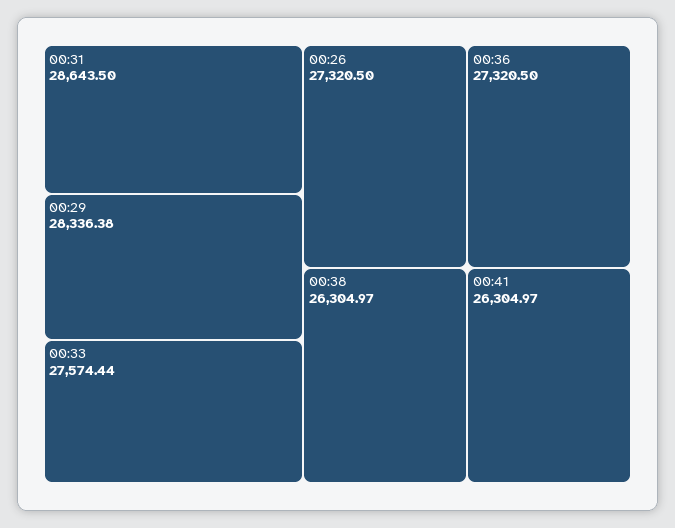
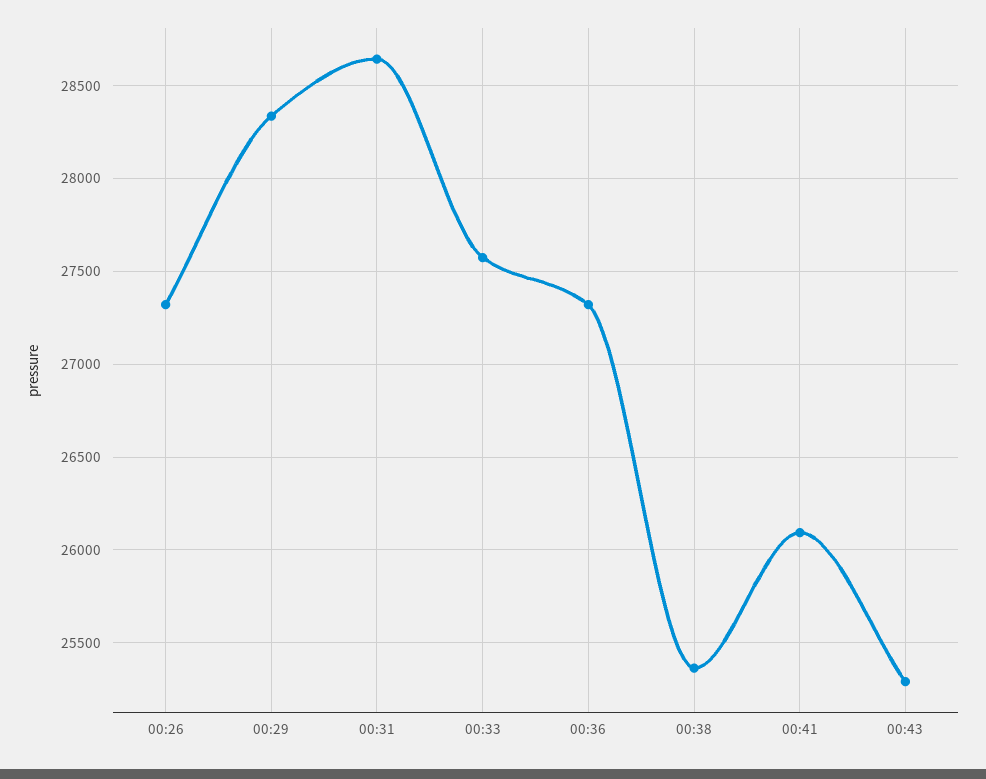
00:38: 26304.97 -> 25350
00:41: 26304.97 -> 26100
00:43: none -> 25300

